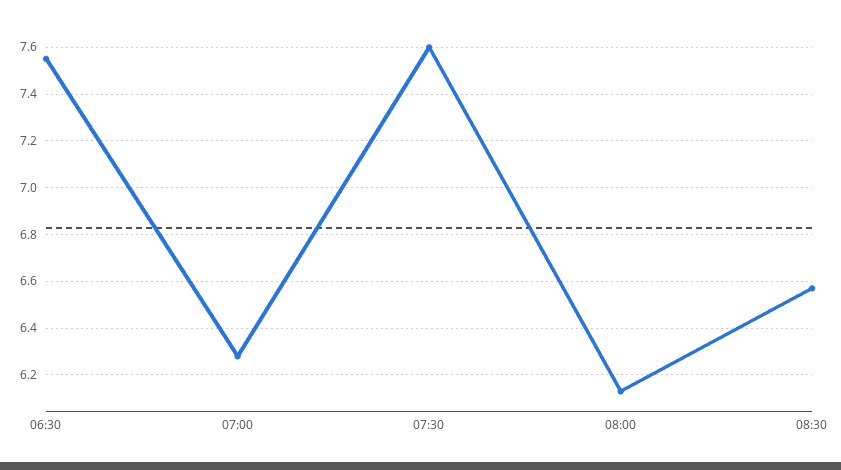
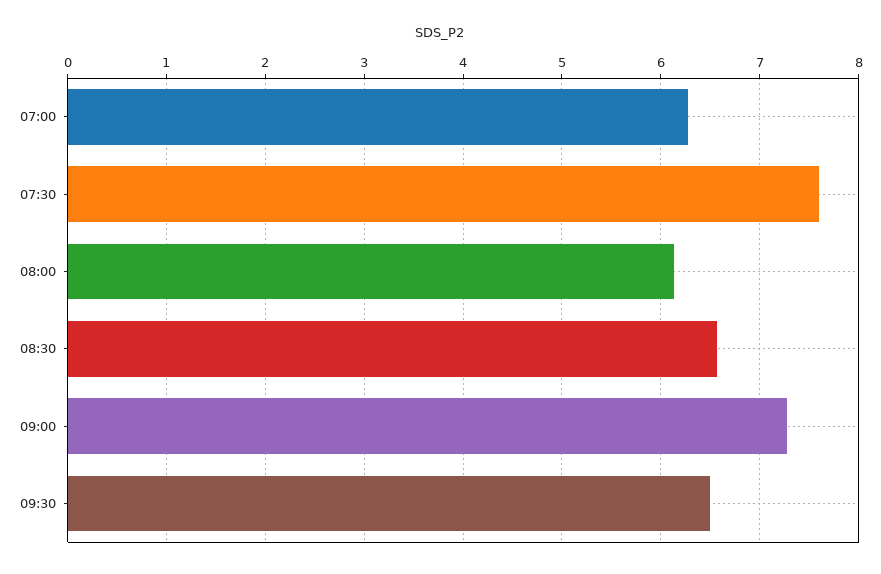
06:30: 7.55 -> none
09:00: none -> 7.3
09:30: none -> 6.5

